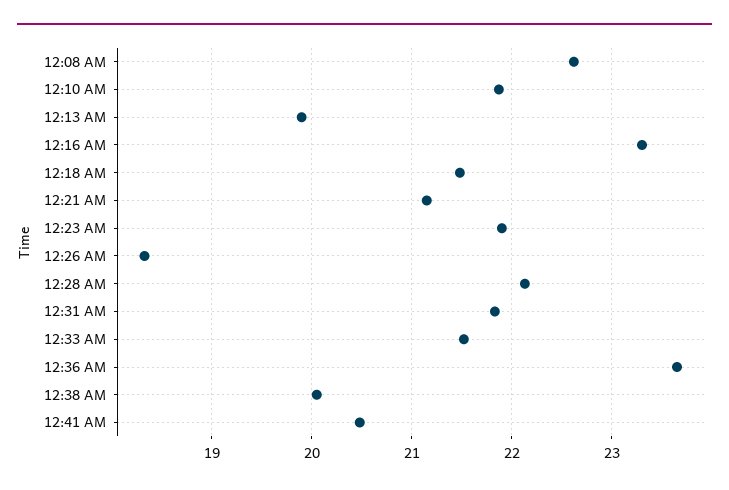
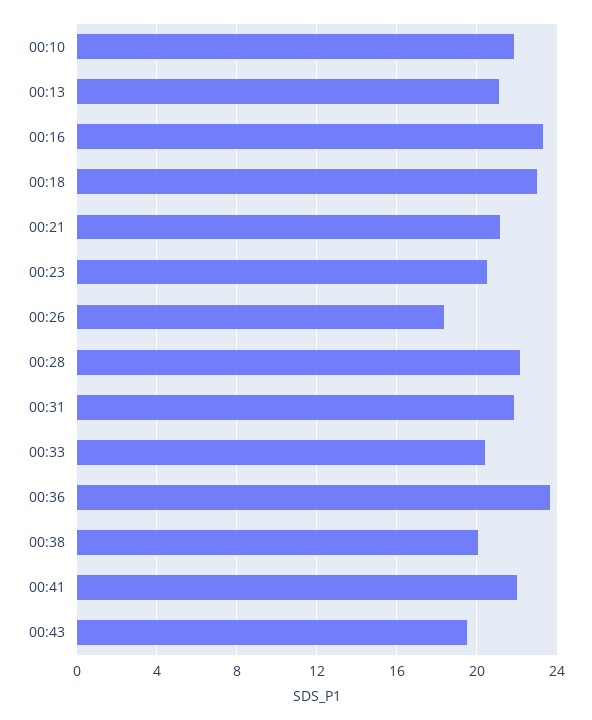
12:08 AM: 22.6 -> none
12:13 AM: 19.9 -> 21
12:18 AM: 21.5 -> 23
12:23 AM: 21.9 -> 20.5
12:33 AM: 21.5 -> 20.5
12:41 AM: 20.5 -> 22
00:43: none -> 19.5

